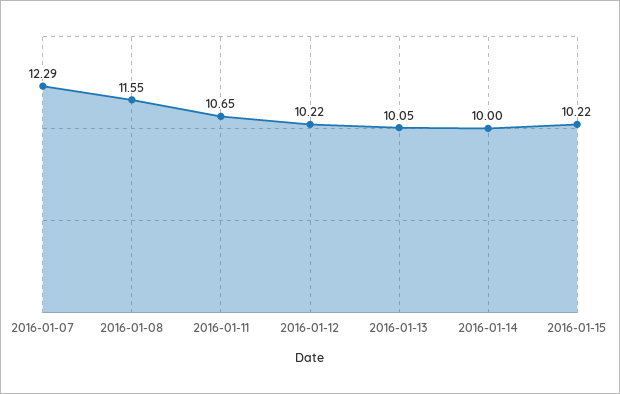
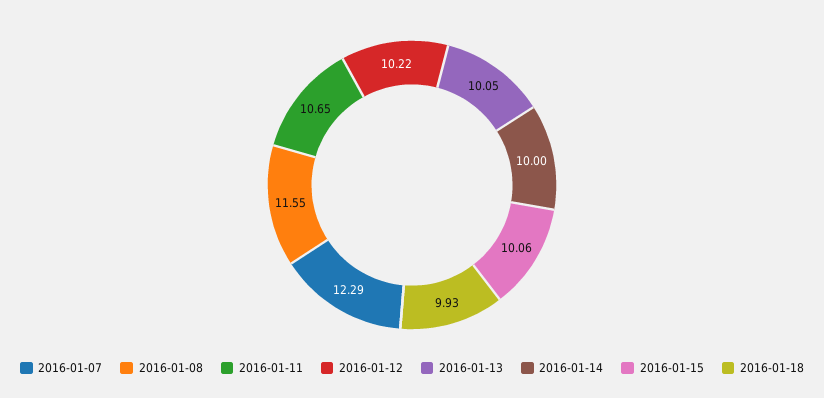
2016-01-15: 10.22 -> 10.06
2016-01-18: none -> 9.93

